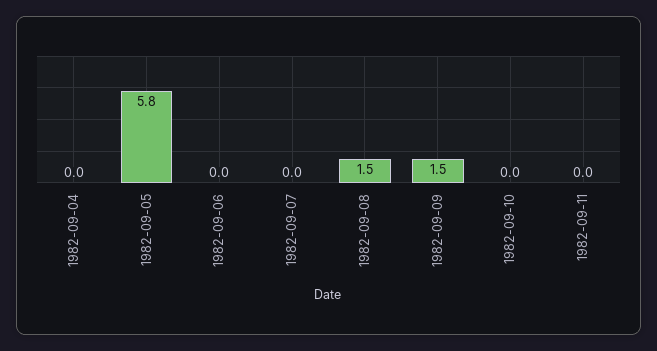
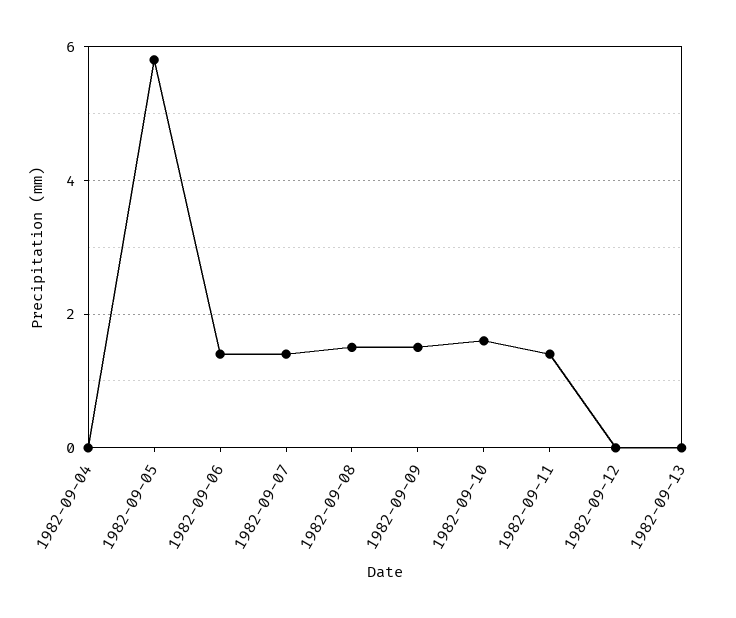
1982-09-06: 0 -> 1.5
1982-09-07: 0 -> 1.5
1982-09-10: 0 -> 1.5
1982-09-11: 0 -> 1.5
1982-09-12: none -> 0
1982-09-13: none -> 0

